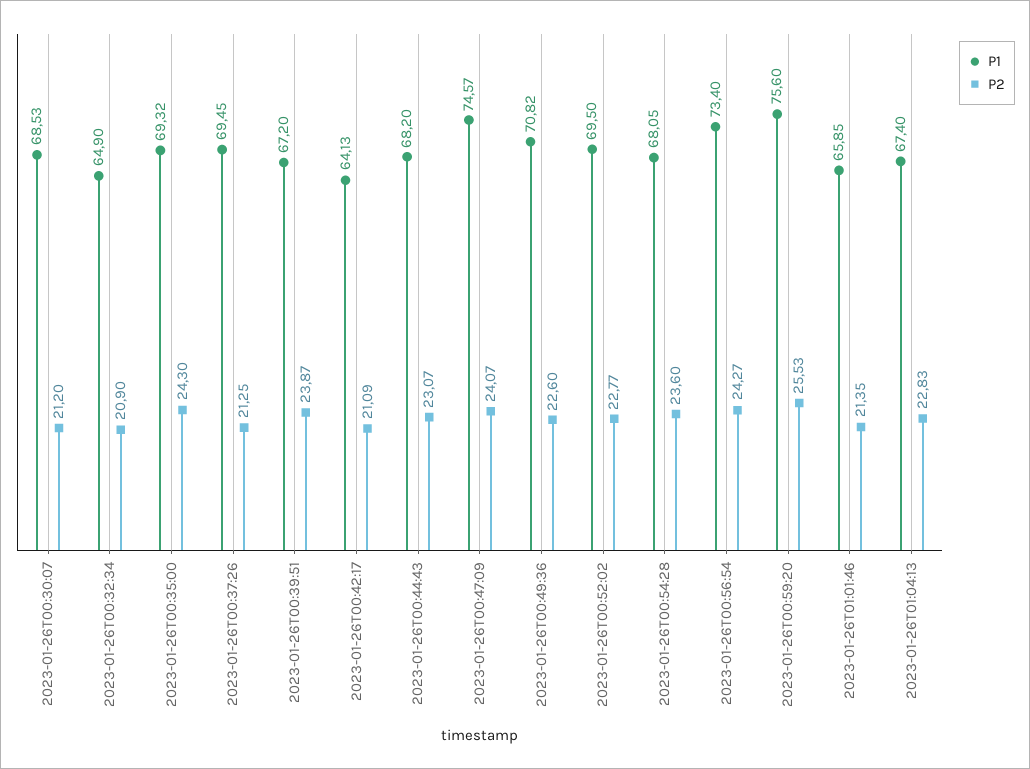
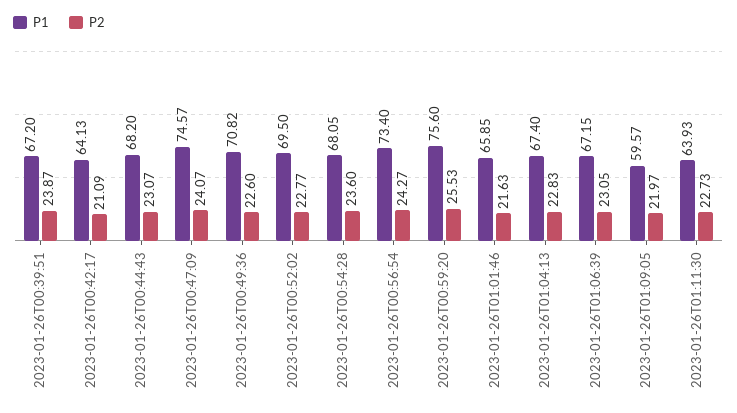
P1, 2023-01-26T00:30:07: 68.53 -> none
P2, 2023-01-26T00:30:07: 21.2 -> none
P1, 2023-01-26T00:32:34: 64.9 -> none
P2, 2023-01-26T00:32:34: 20.9 -> none
P1, 2023-01-26T00:35:00: 69.32 -> none
P2, 2023-01-26T00:35:00: 24.3 -> none
P1, 2023-01-26T00:37:26: 69.45 -> none
P2, 2023-01-26T00:37:26: 21.25 -> none
P2, 2023-01-26T01:01:46: 21.35 -> 21.63
P1, 2023-01-26T01:06:39: none -> 67.15
P2, 2023-01-26T01:06:39: none -> 23.05
P1, 2023-01-26T01:09:05: none -> 59.57
P2, 2023-01-26T01:09:05: none -> 21.97
P1, 2023-01-26T01:11:30: none -> 63.93
P2, 2023-01-26T01:11:30: none -> 22.73

